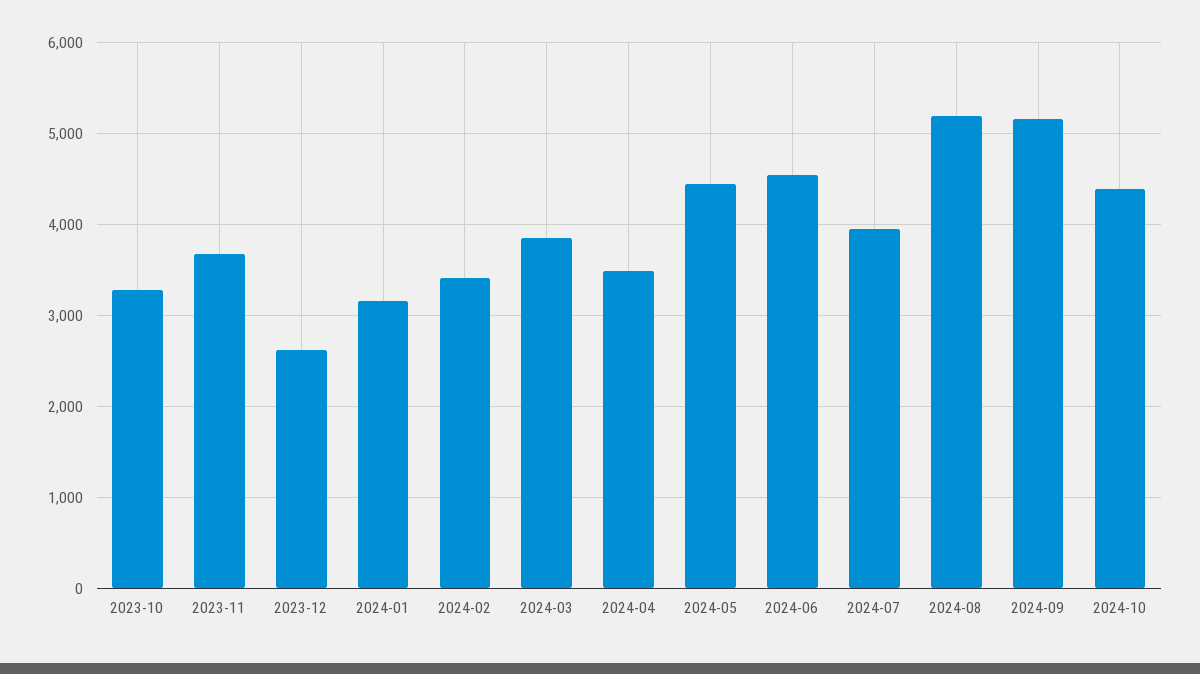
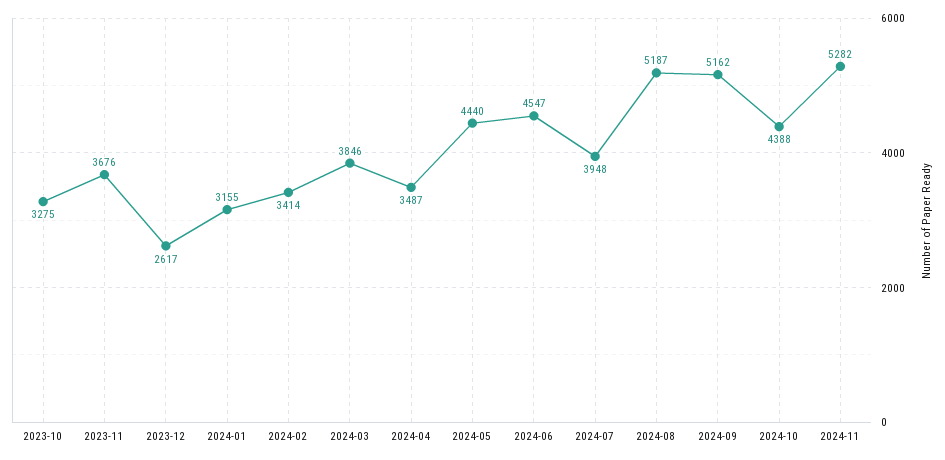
2024-11: none -> 5282

